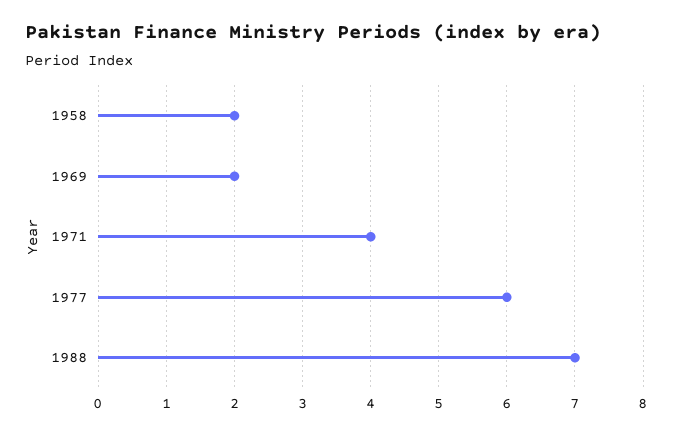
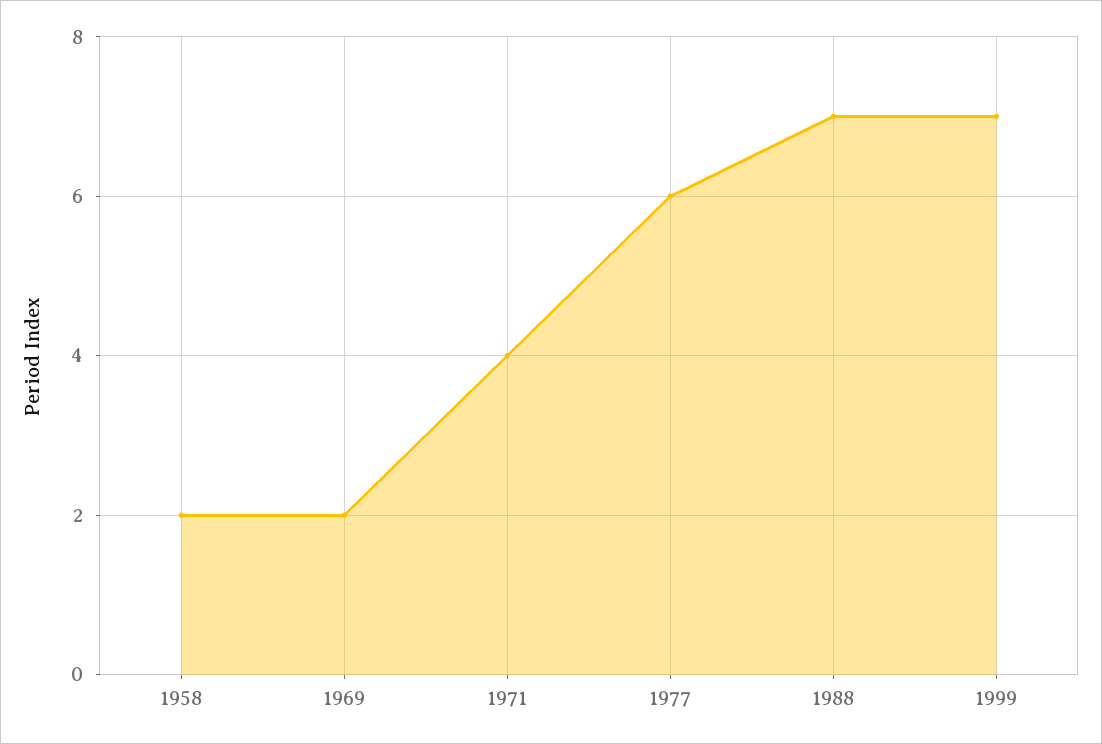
1999: none -> 7

